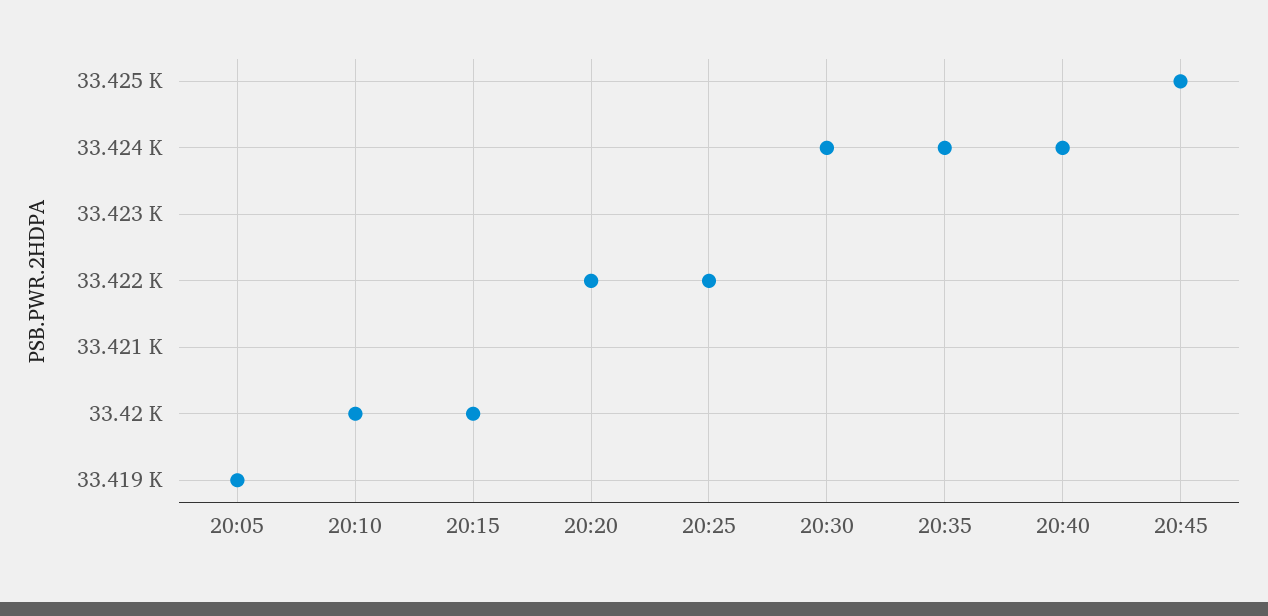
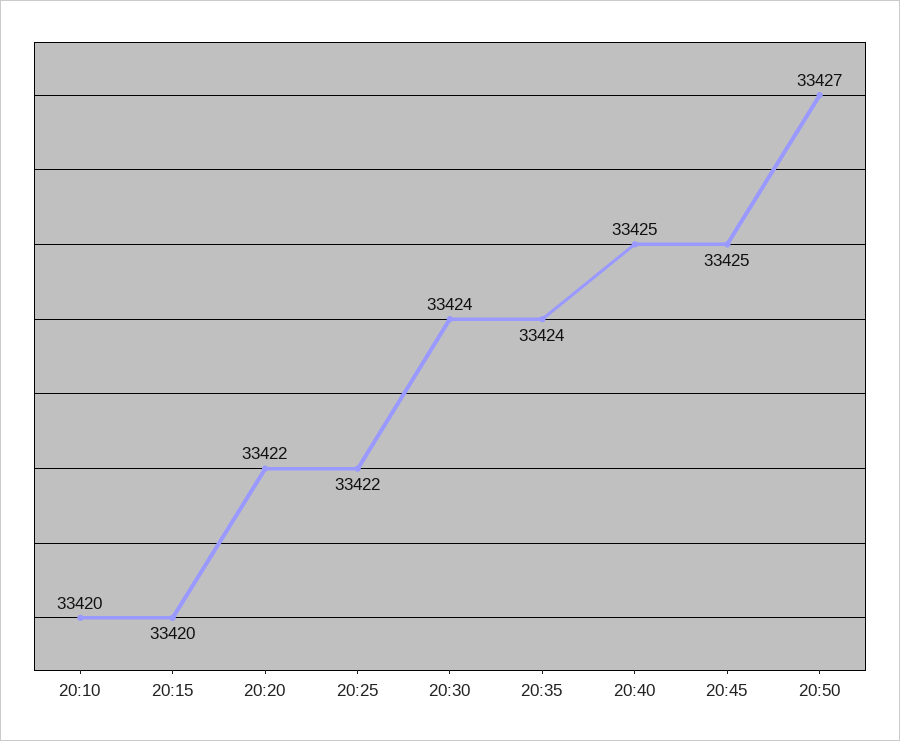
20:05: 33419 -> none
20:40: 33424 -> 33425
20:50: none -> 33427

